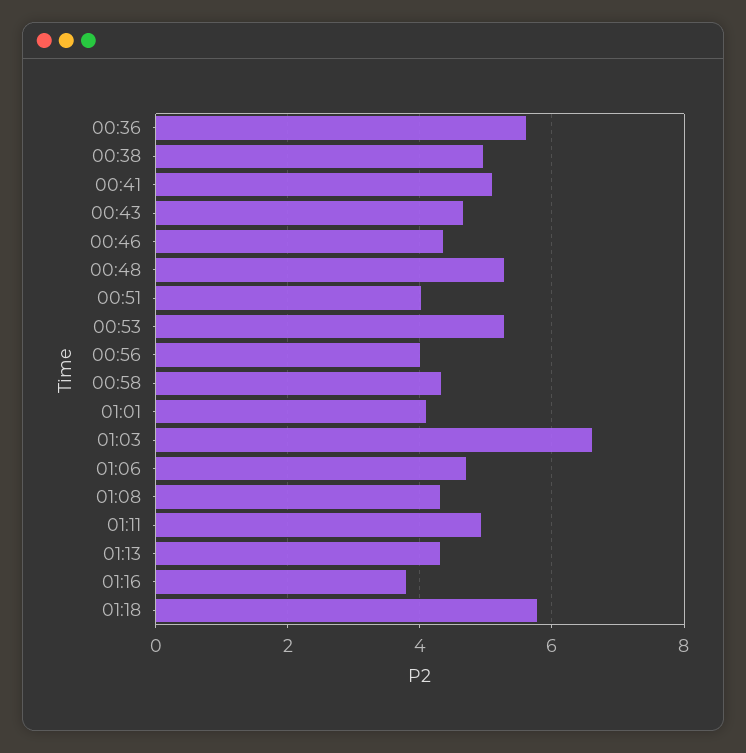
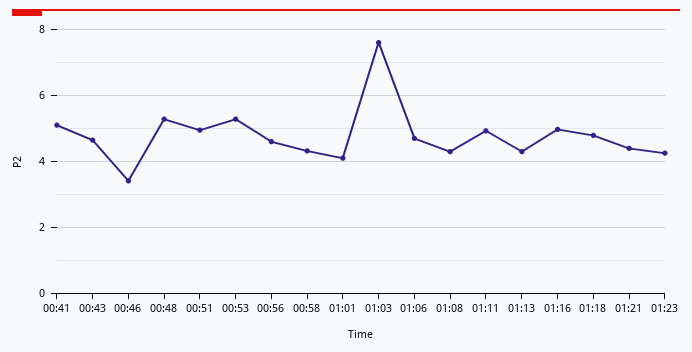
00:36: 5.6 -> none
00:38: 5 -> none
00:46: 4.4 -> 3.4
00:51: 4 -> 5
00:56: 4 -> 4.6
01:03: 6.6 -> 7.6
01:16: 3.8 -> 5
01:18: 5.8 -> 4.8
01:21: none -> 4.4
01:23: none -> 4.2

